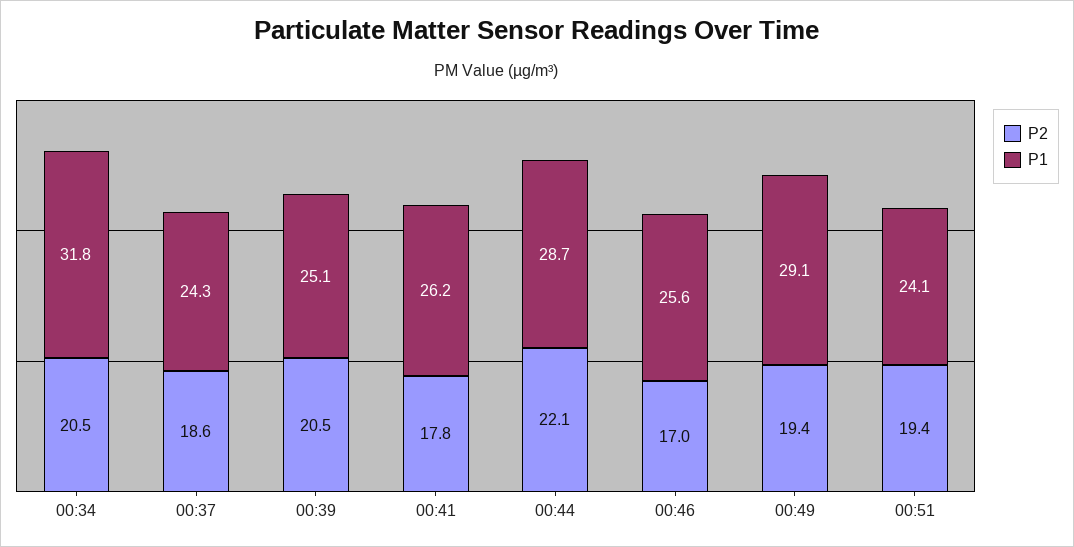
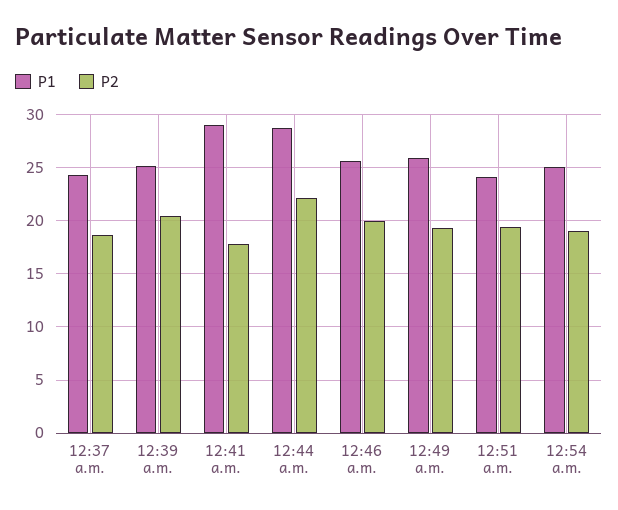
P2, 00:34: 20.5 -> none
P1, 00:34: 31.8 -> none
P1, 00:41: 26.2 -> 29
P2, 00:46: 17 -> 20
P1, 00:49: 29.1 -> 26
P1, 12:54 a.m.: none -> 25
P2, 12:54 a.m.: none -> 19

